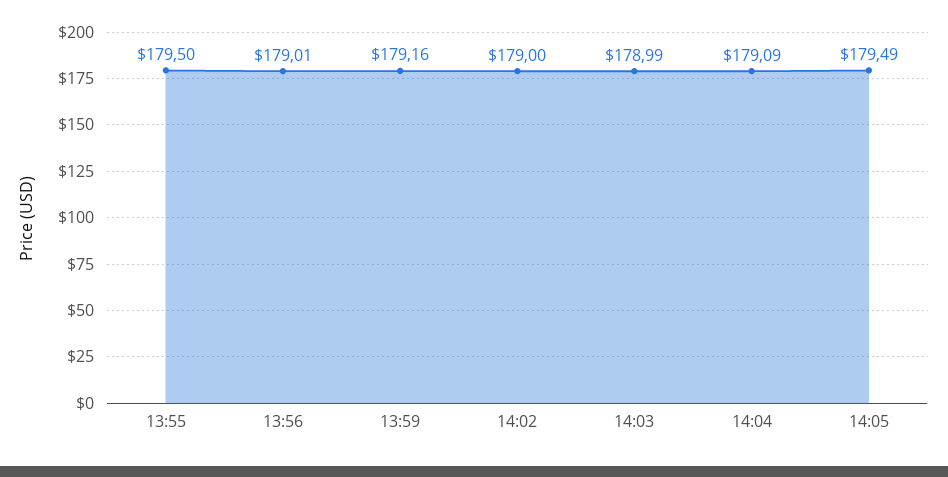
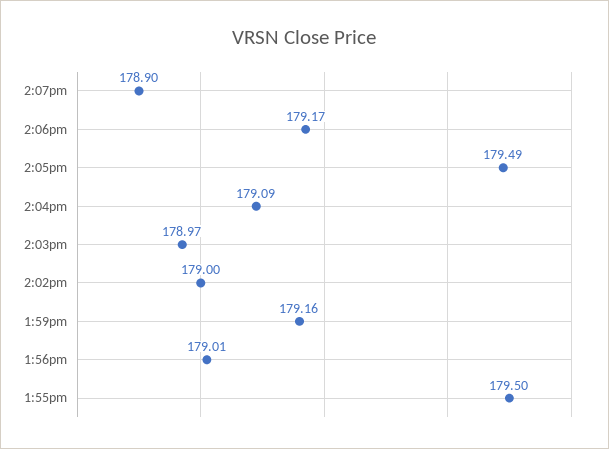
14:03: 178.99 -> 178.97
2:07pm: none -> 178.9
2:06pm: none -> 179.17

